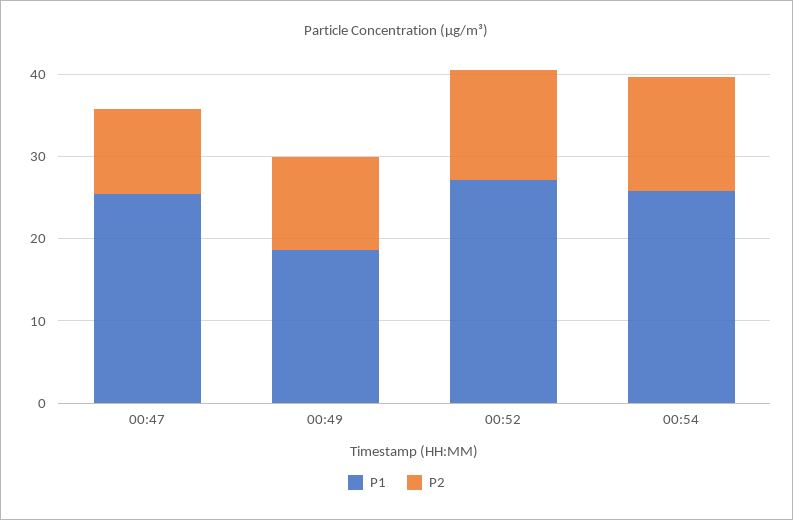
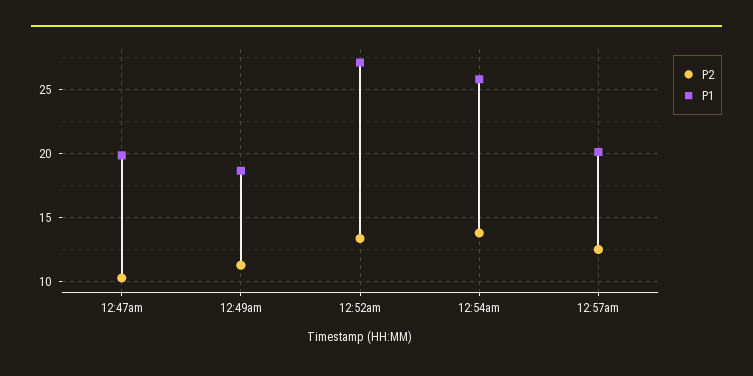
P1, 00:47: 26 -> 20
P2, 12:57am: none -> 12.5
P1, 12:57am: none -> 20

